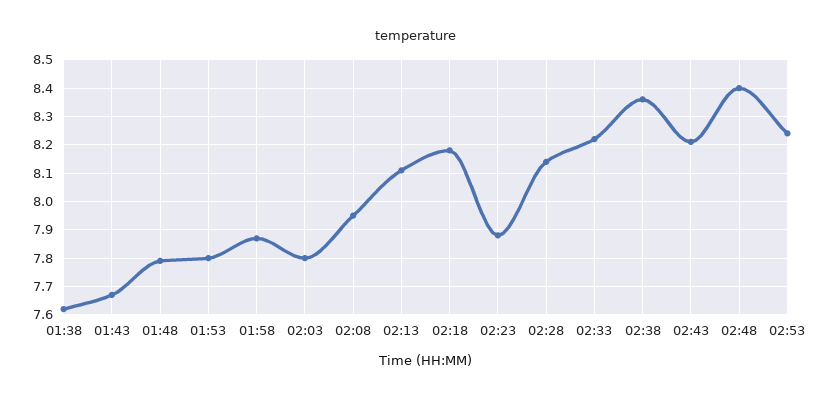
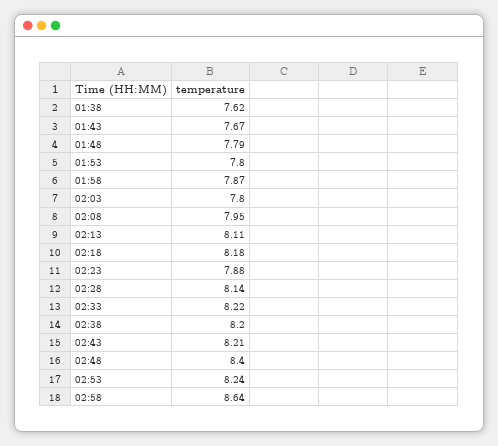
02:38: 8.35 -> 8.2
02:58: none -> 8.64

